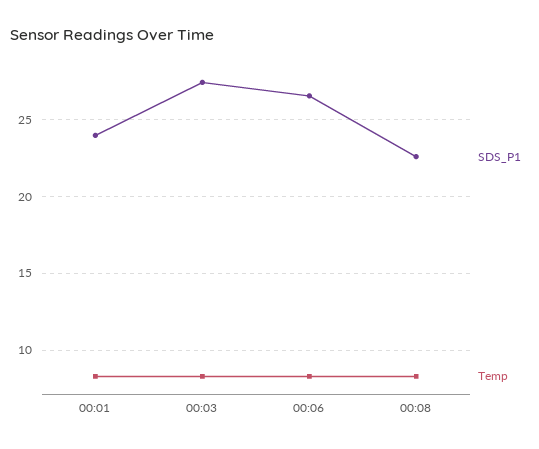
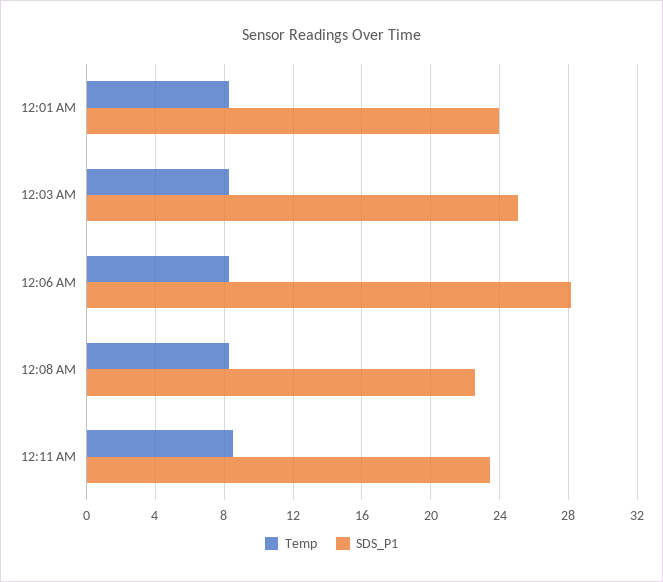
SDS_P1, 00:03: 27.5 -> 25
SDS_P1, 00:06: 26.5 -> 28
Temp, 12:11 AM: none -> 8.5
SDS_P1, 12:11 AM: none -> 23.5

